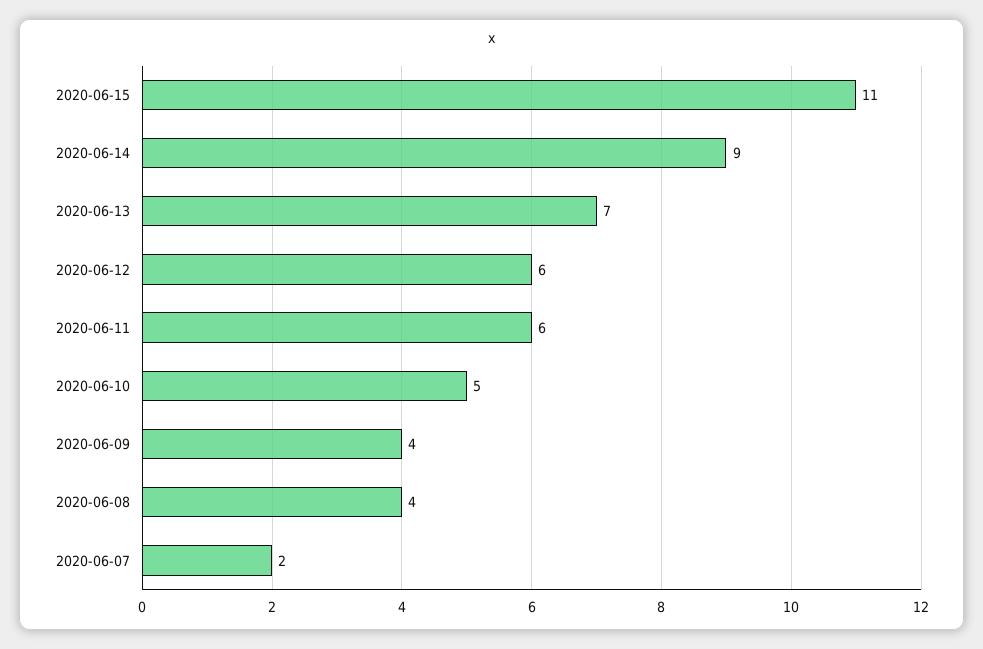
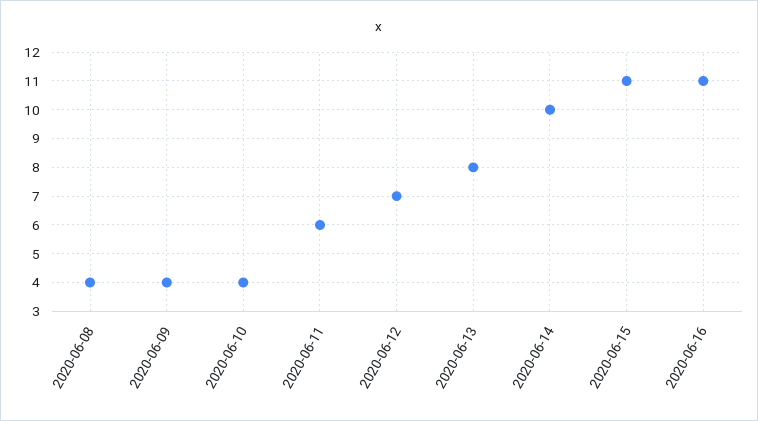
2020-06-14: 9 -> 10
2020-06-13: 7 -> 8
2020-06-12: 6 -> 7
2020-06-10: 5 -> 4
2020-06-07: 2 -> none
2020-06-16: none -> 11

